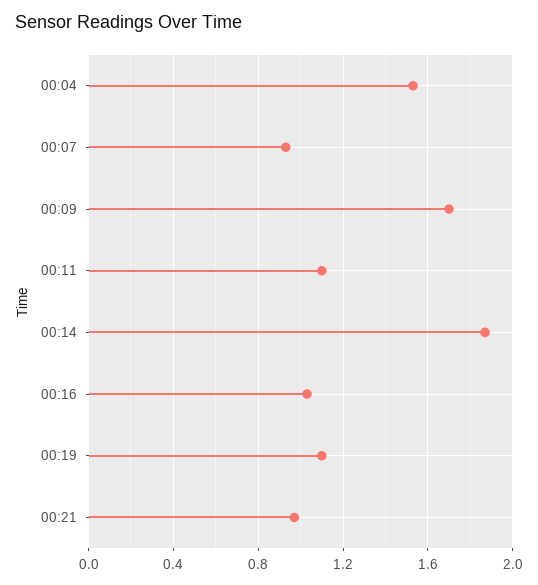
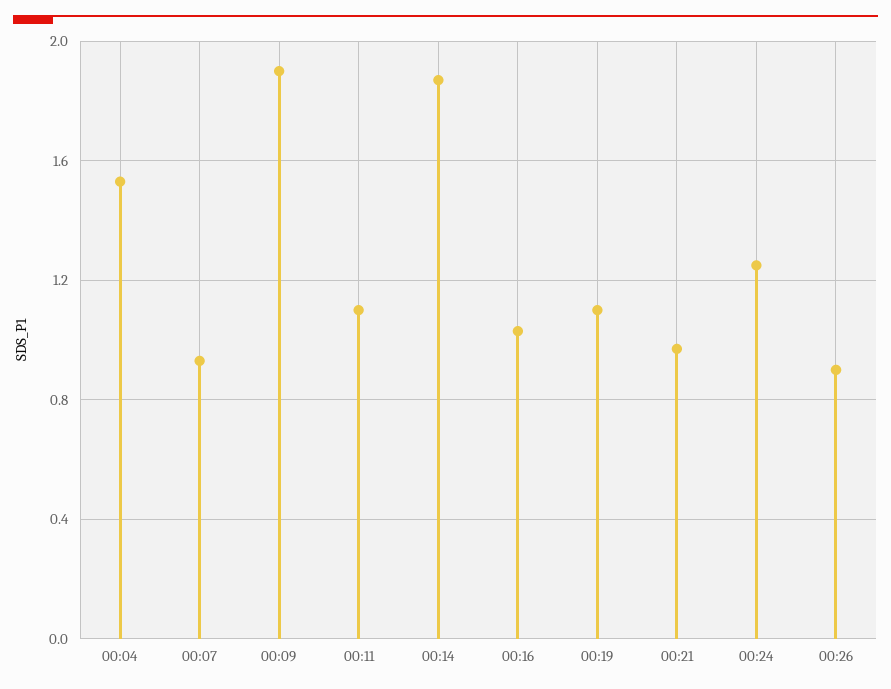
00:09: 1.7 -> 1.9
00:24: none -> 1.25
00:26: none -> 0.9

